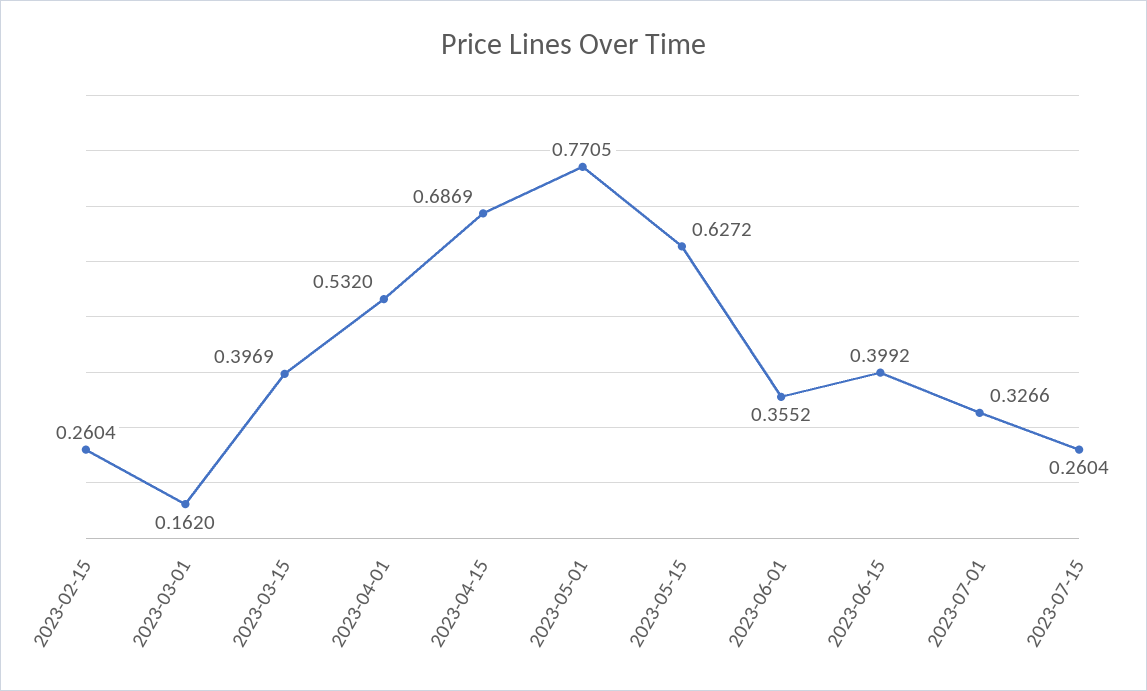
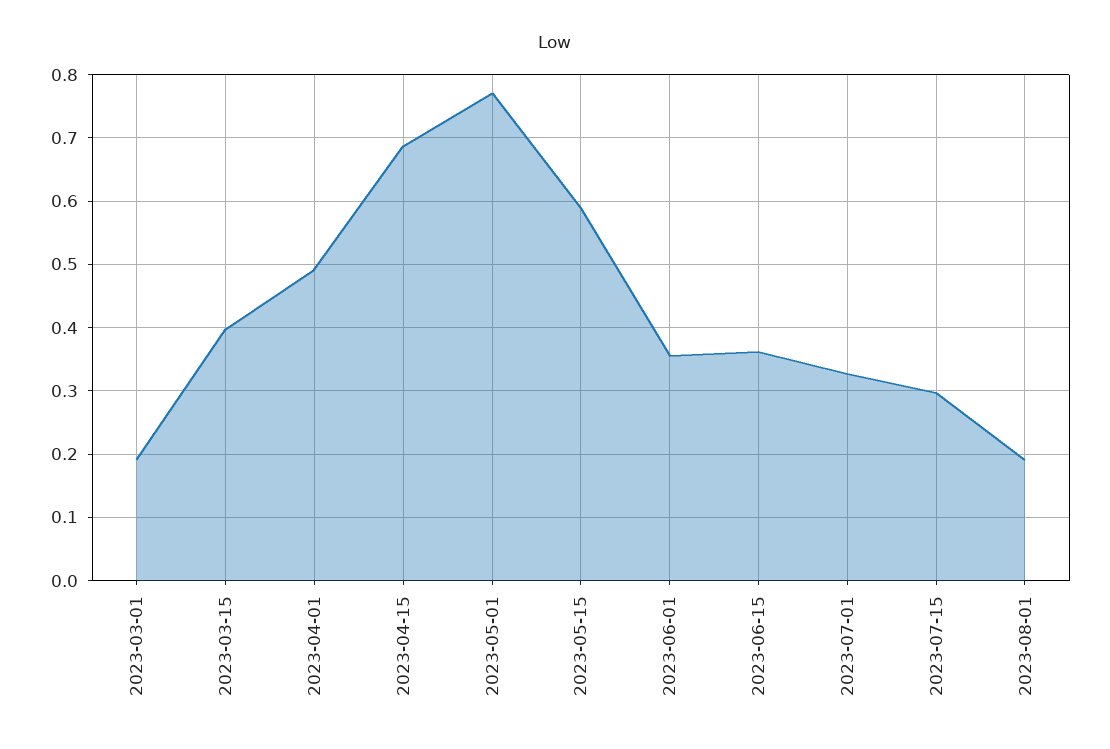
2023-02-15: 0.2604 -> none
2023-03-01: 0.162 -> 0.19
2023-04-01: 0.532 -> 0.49
2023-05-15: 0.6272 -> 0.59
2023-06-15: 0.3992 -> 0.36
2023-07-15: 0.2604 -> 0.3
2023-08-01: none -> 0.19

